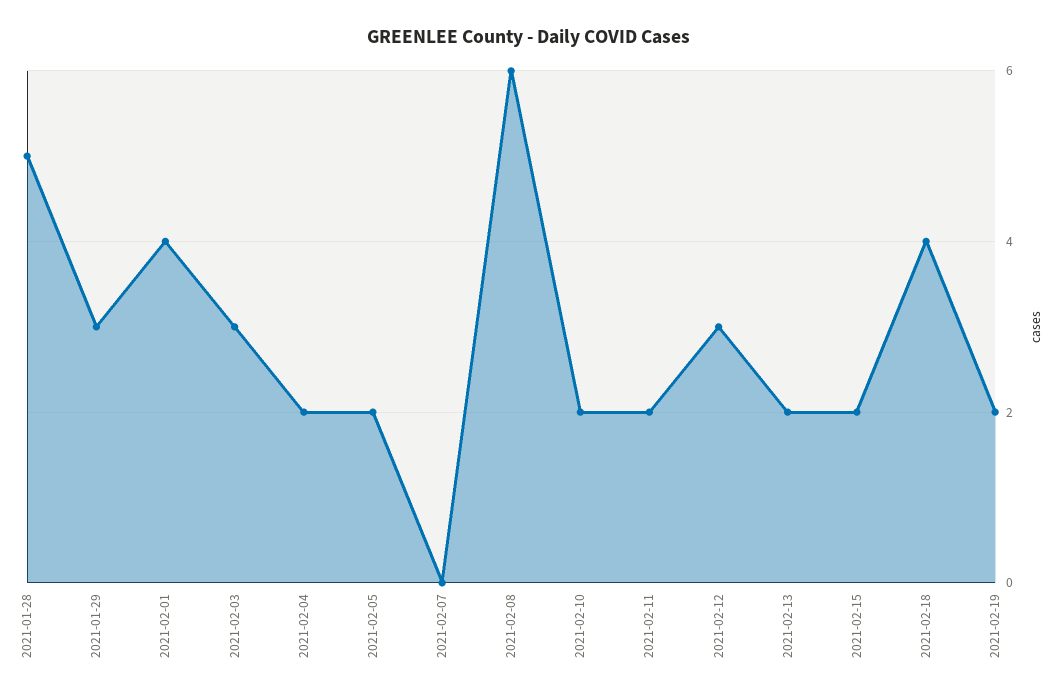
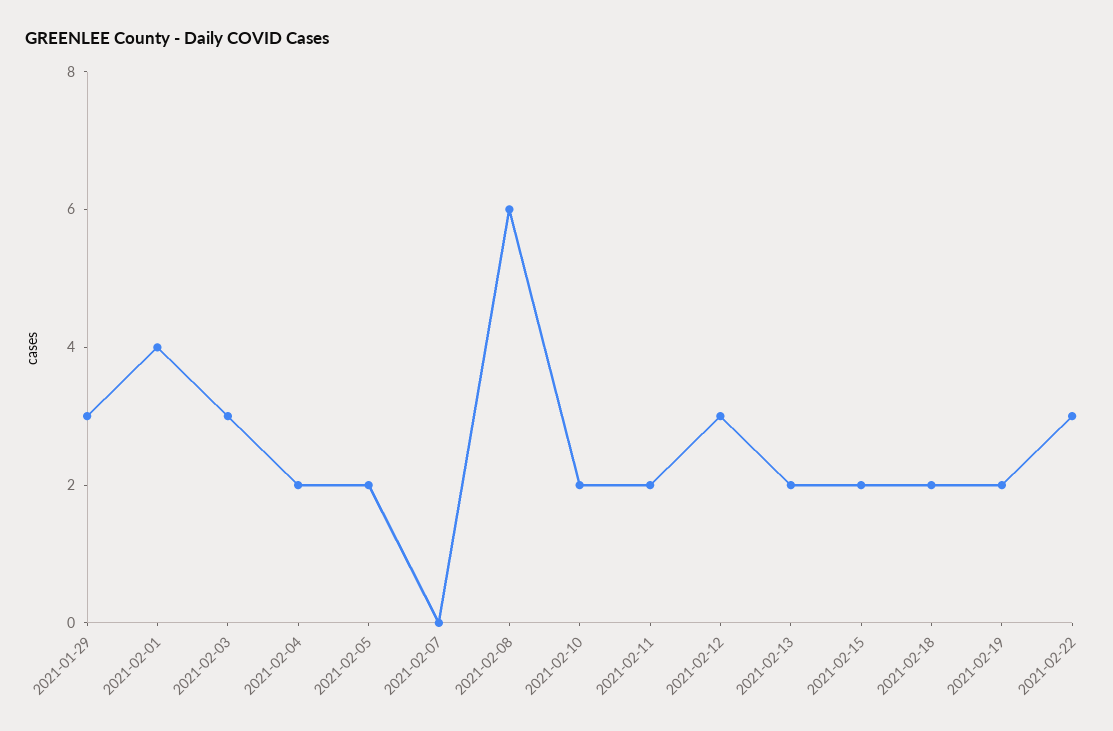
2021-01-28: 5 -> none
2021-02-18: 4 -> 2
2021-02-22: none -> 3

